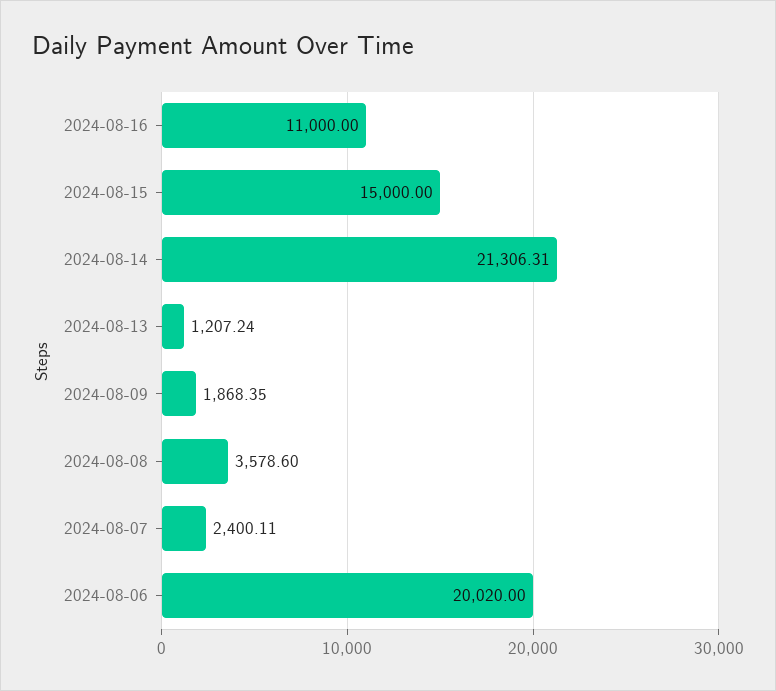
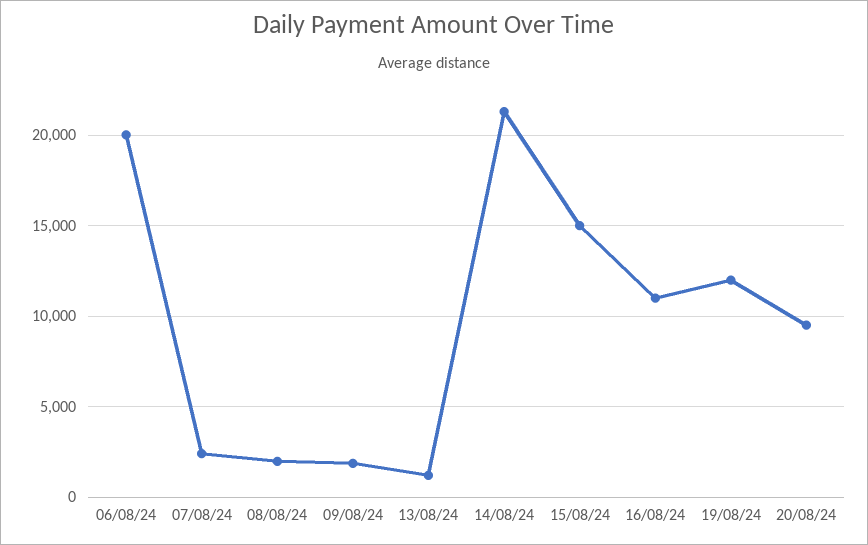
2024-08-08: 3578.6 -> 2000
19/08/24: none -> 12000
20/08/24: none -> 9500

